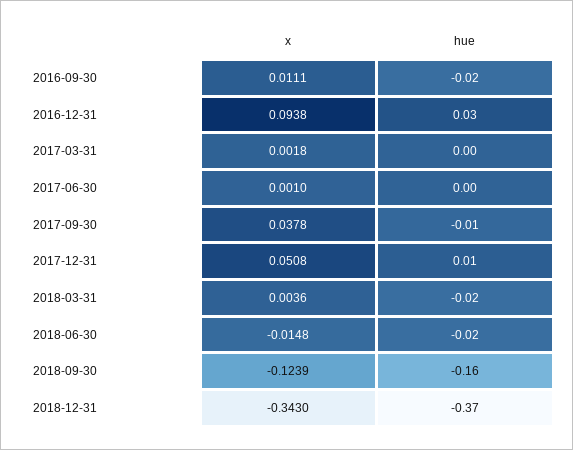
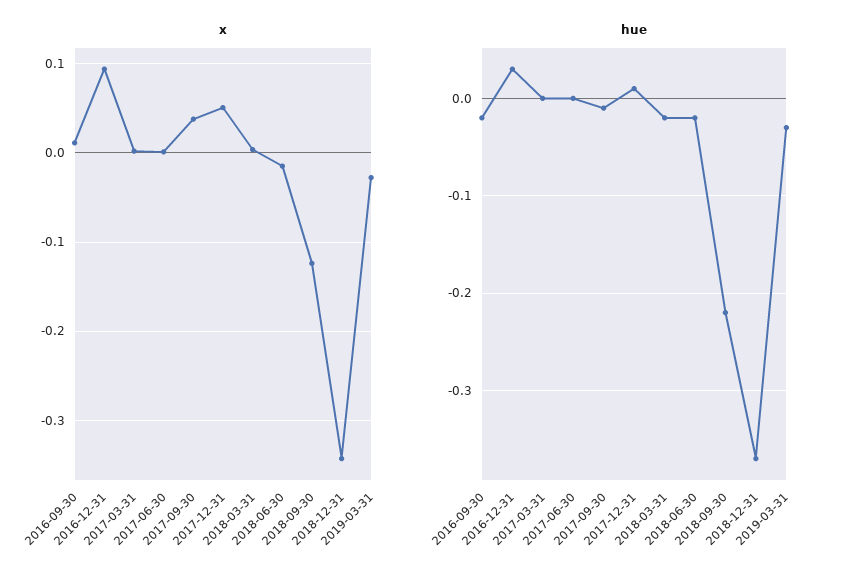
hue, 2018-09-30: -0.16 -> -0.22
x, 2019-03-31: none -> -0.03
hue, 2019-03-31: none -> -0.03

